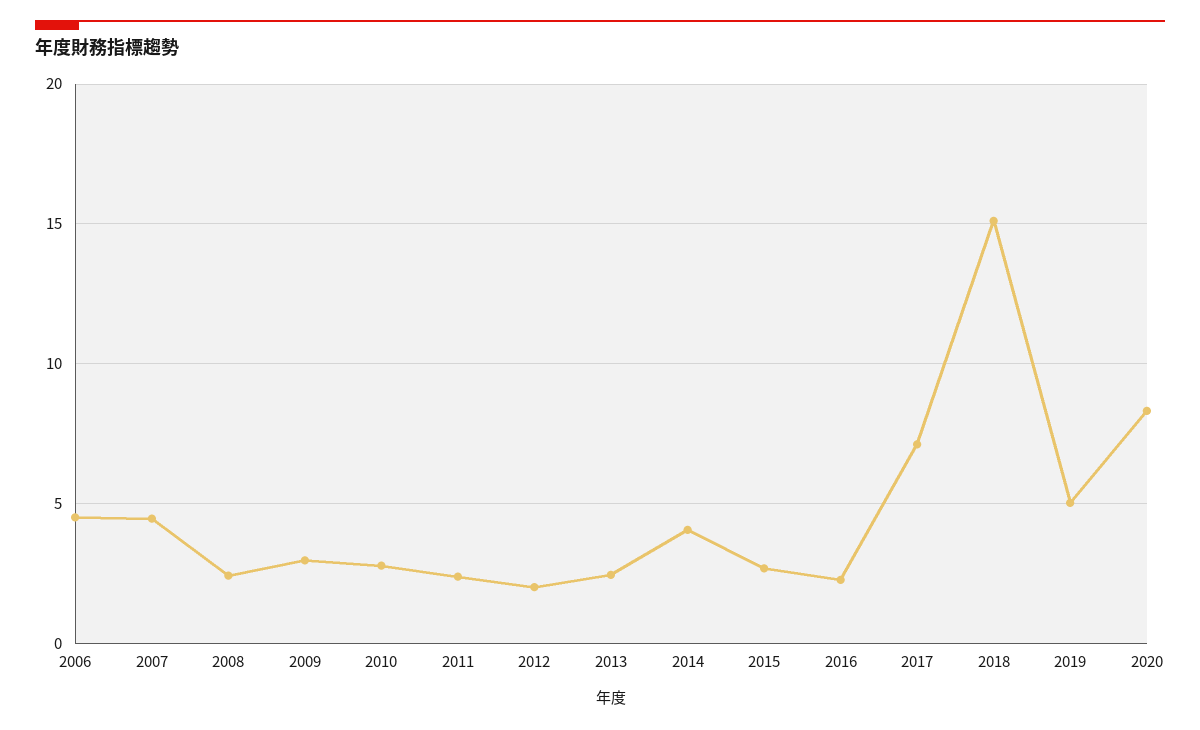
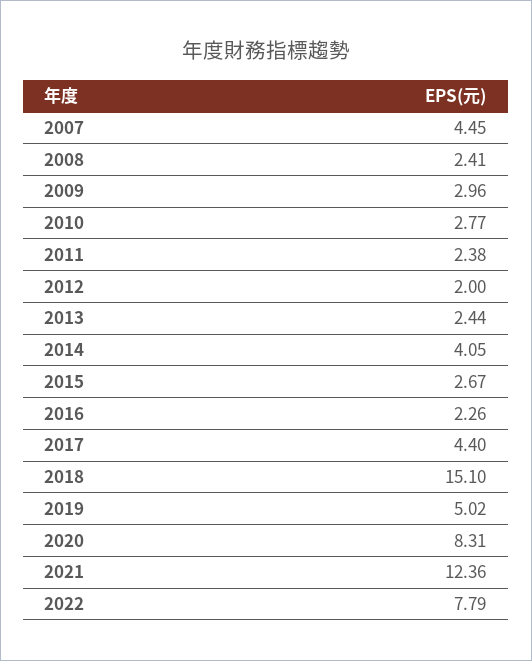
2006: 4.5 -> none
2017: 7 -> 4.4
2021: none -> 12.36
2022: none -> 7.79

